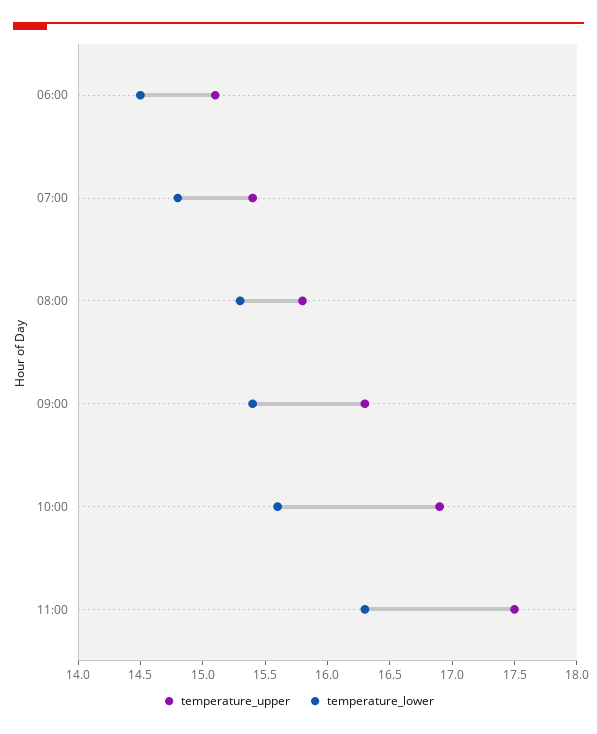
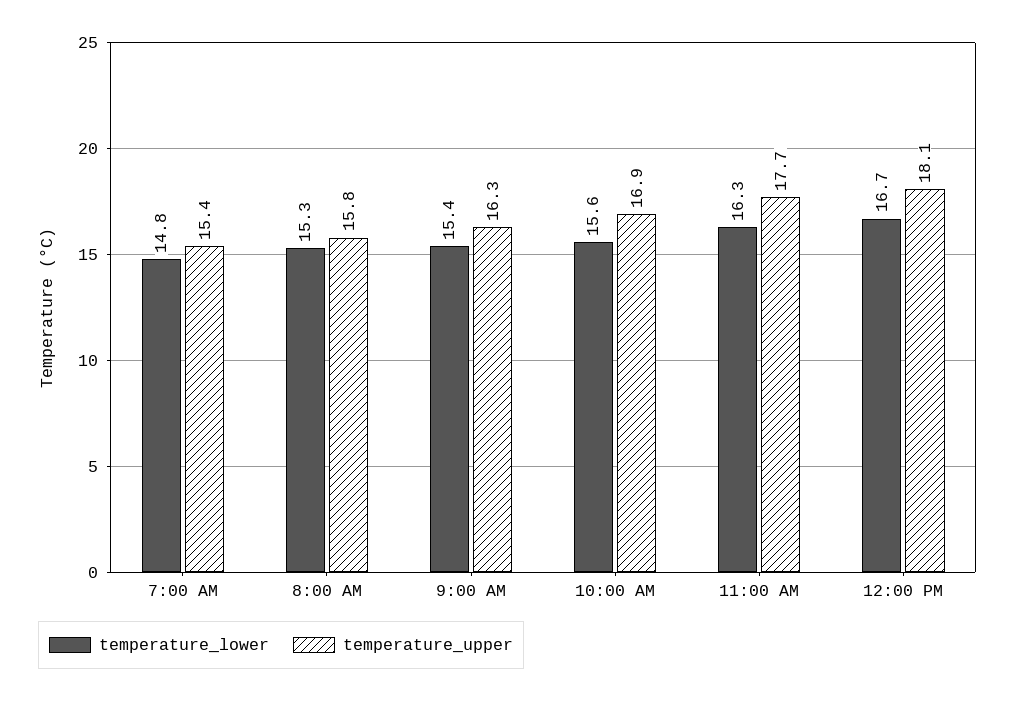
temperature_upper, 06:00: 15.1 -> none
temperature_lower, 06:00: 14.5 -> none
temperature_upper, 11:00: 17.5 -> 17.7
temperature_lower, 12:00 PM: none -> 16.7
temperature_upper, 12:00 PM: none -> 18.1

